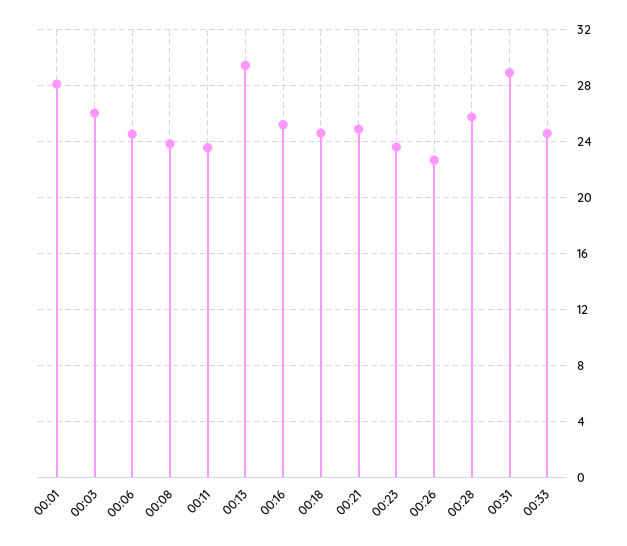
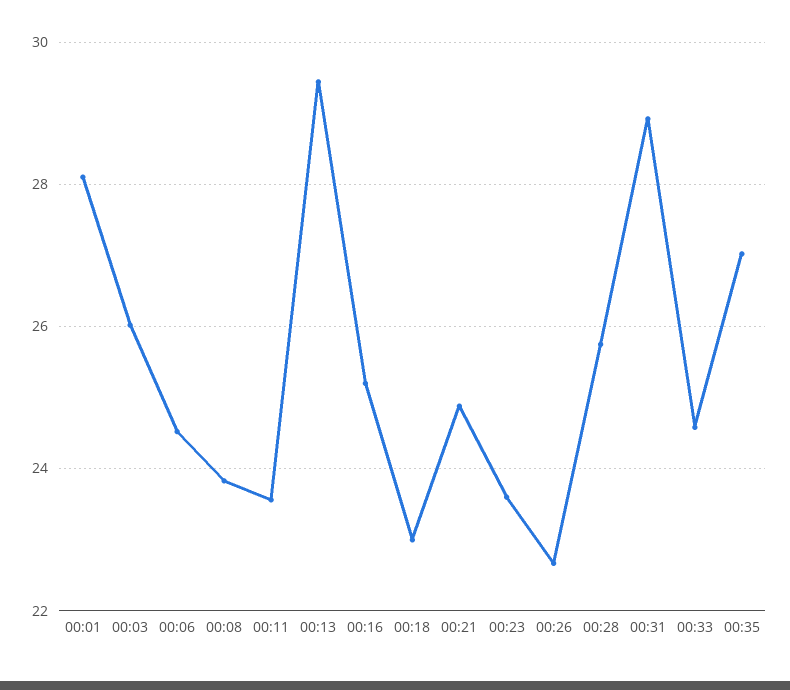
00:18: 24.5 -> 23
00:35: none -> 27

